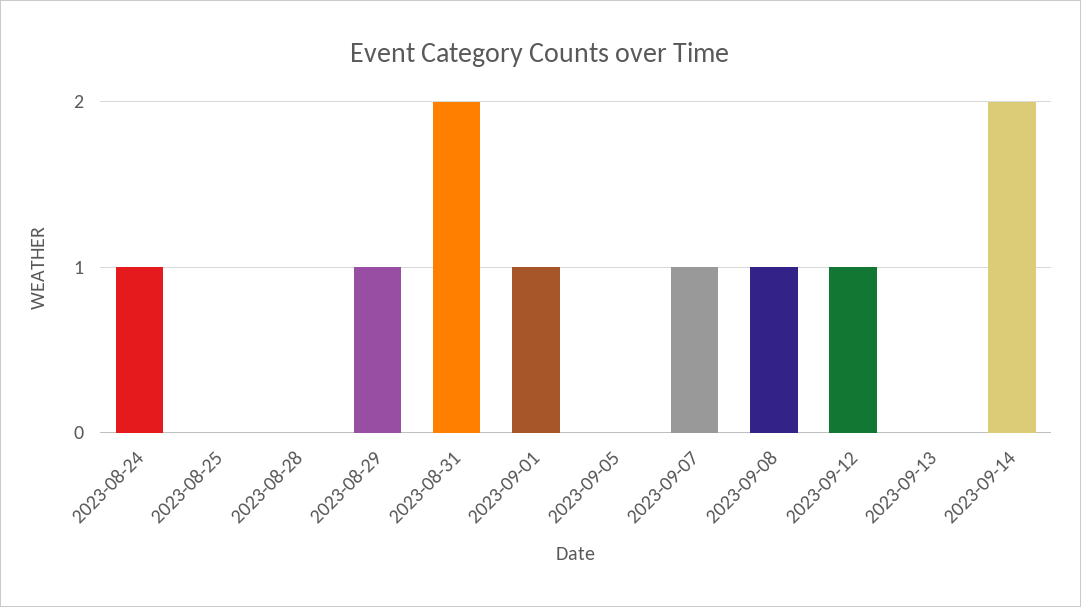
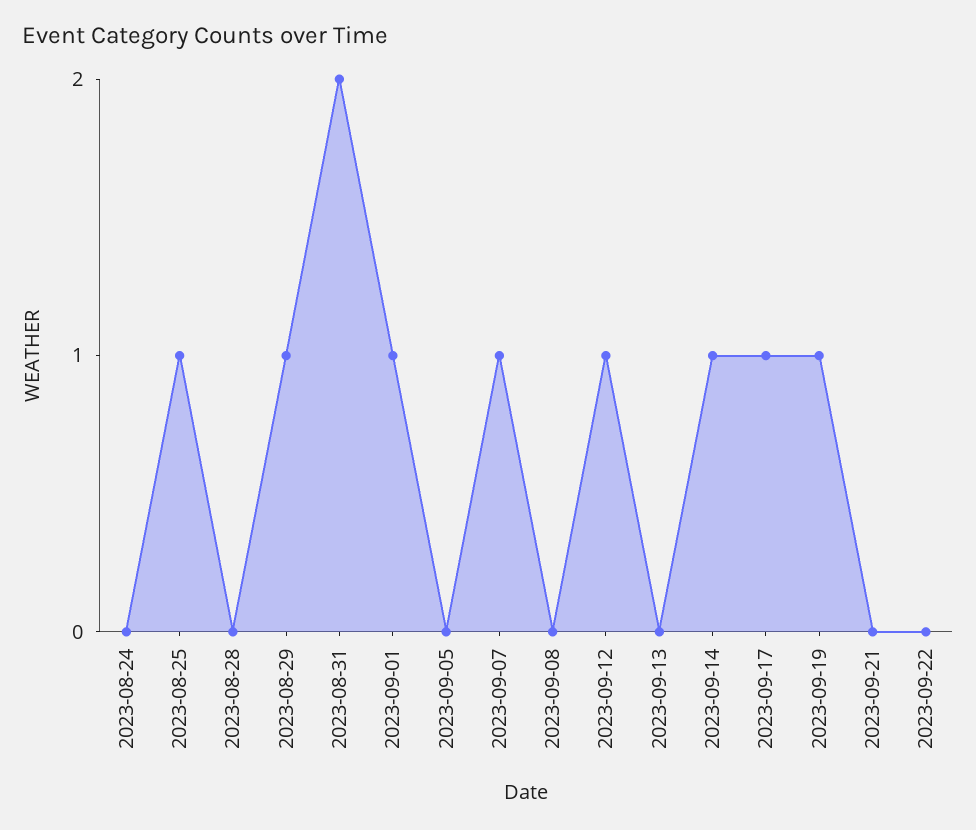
2023-08-24: 1 -> 0
2023-08-25: 0 -> 1
2023-09-08: 1 -> 0
2023-09-14: 2 -> 1
2023-09-17: none -> 1
2023-09-19: none -> 1
2023-09-21: none -> 0
2023-09-22: none -> 0

